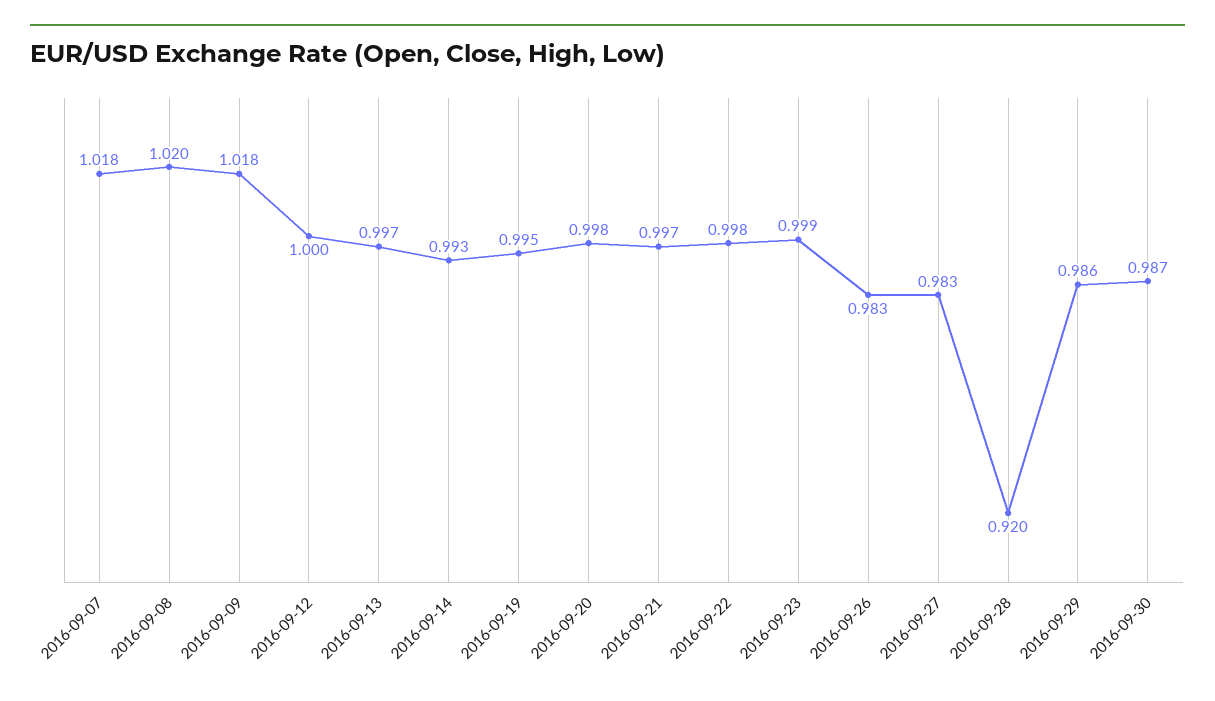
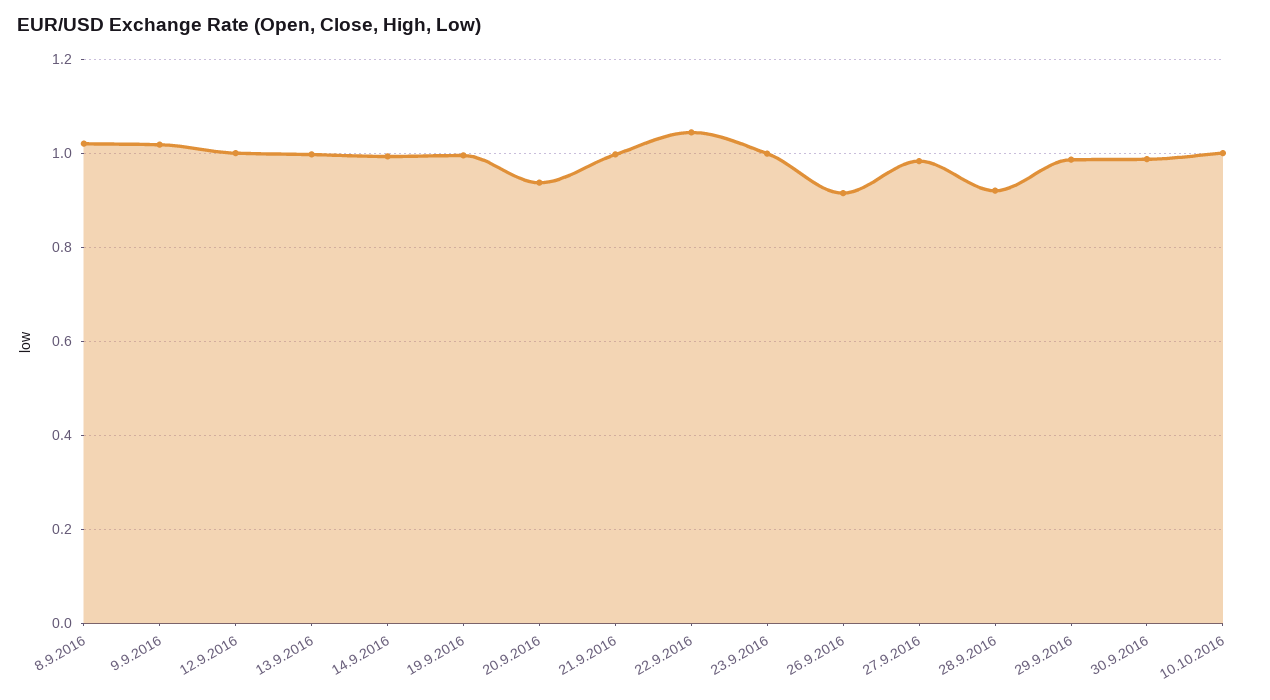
2016-09-07: 1.018 -> none
2016-09-20: 0.998 -> 0.94
2016-09-22: 0.998 -> 1.04
2016-09-26: 0.983 -> 0.92
10.10.2016: none -> 1

